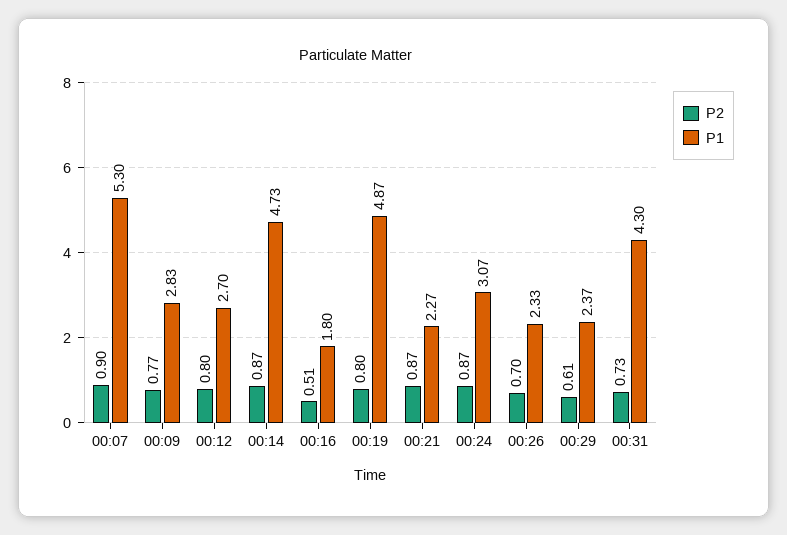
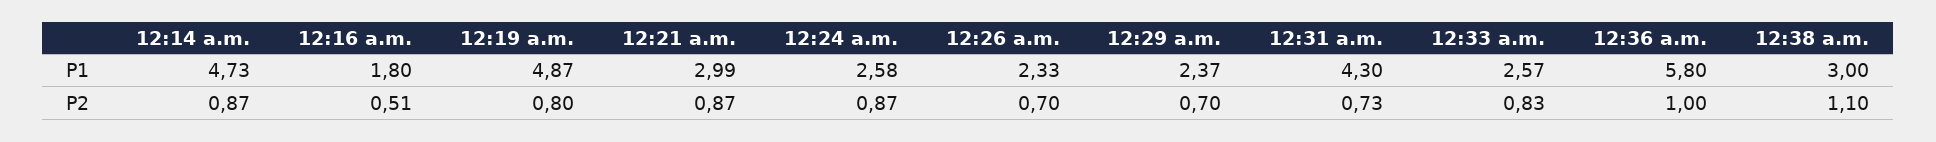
P2, 00:07: 0.9 -> none
P1, 00:07: 5.3 -> none
P2, 00:09: 0.77 -> none
P1, 00:09: 2.83 -> none
P2, 00:12: 0.8 -> none
P1, 00:12: 2.7 -> none
P1, 00:21: 2.27 -> 2.99
P1, 00:24: 3.07 -> 2.58
P2, 00:29: 0.61 -> 0.7
P1, 12:33 a.m.: none -> 2.57
P1, 12:36 a.m.: none -> 5.8
P1, 12:38 a.m.: none -> 3
P2, 12:33 a.m.: none -> 0.83
P2, 12:36 a.m.: none -> 1
P2, 12:38 a.m.: none -> 1.1

